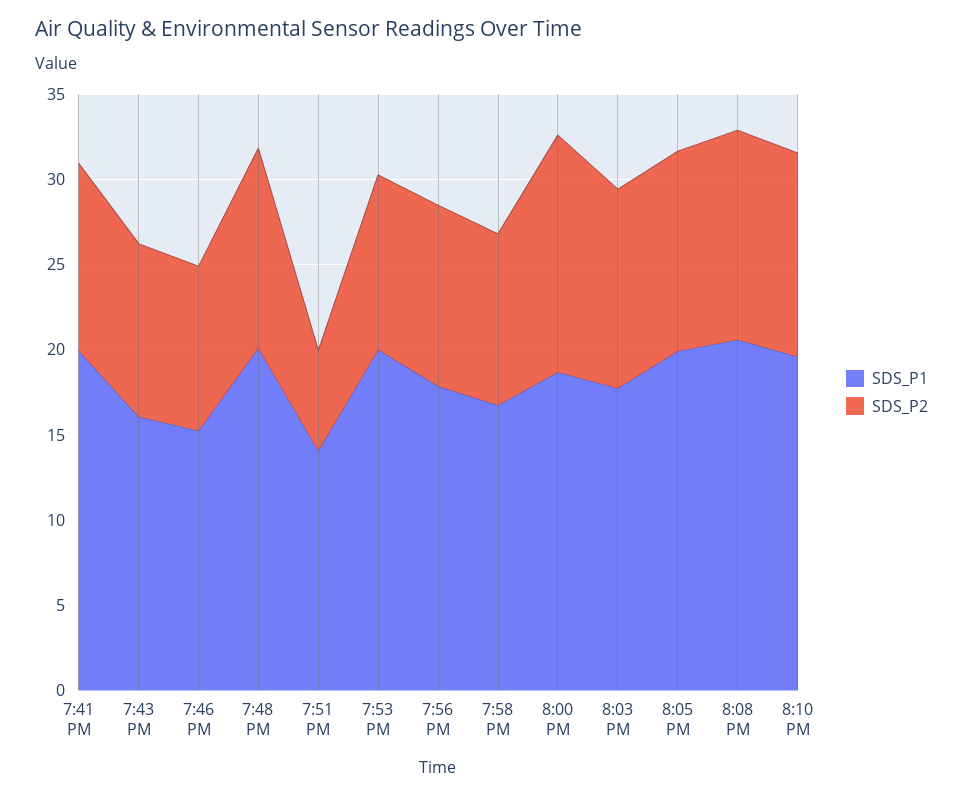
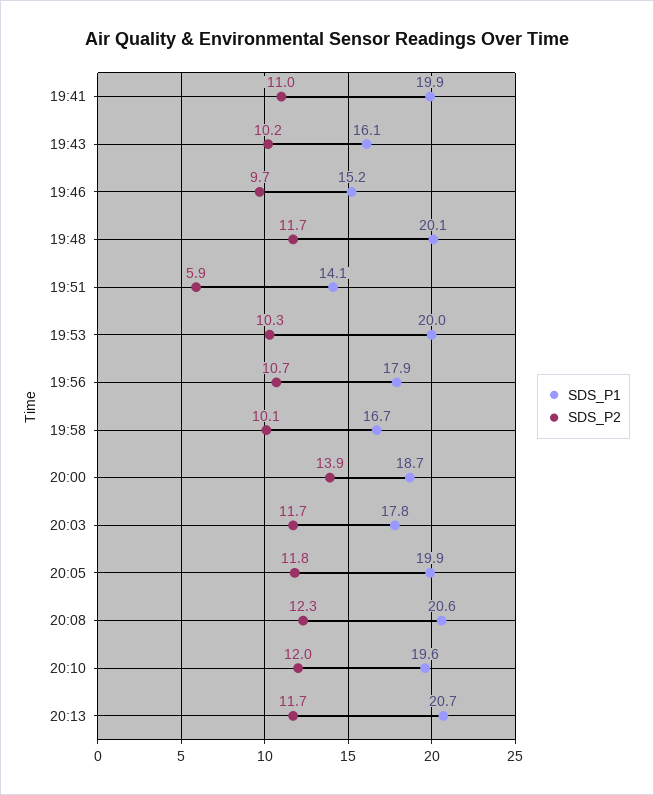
SDS_P1, 20:13: none -> 20.7
SDS_P2, 20:13: none -> 11.7

